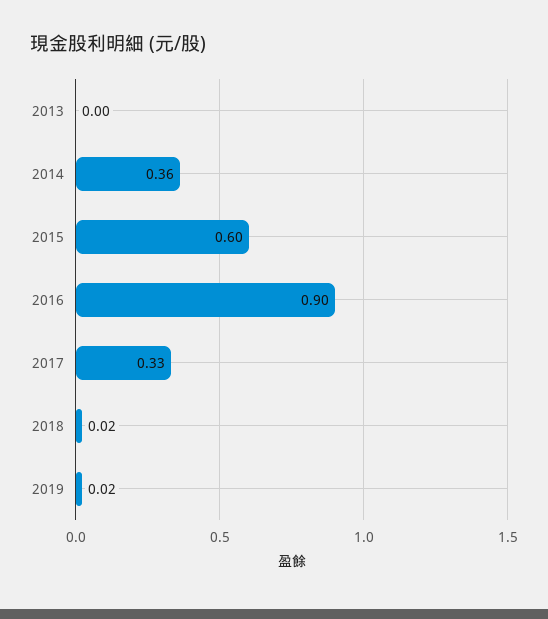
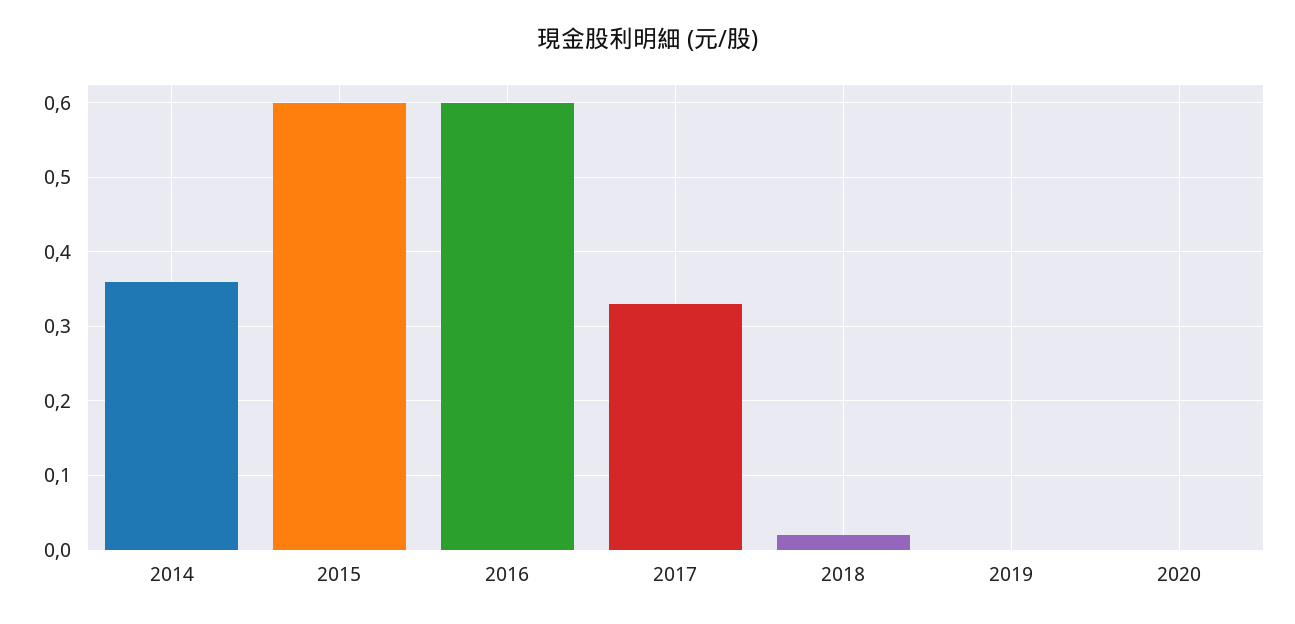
2013: 0 -> none
2016: 0.9 -> 0.6
2019: 0.02 -> 0
2020: none -> 0

